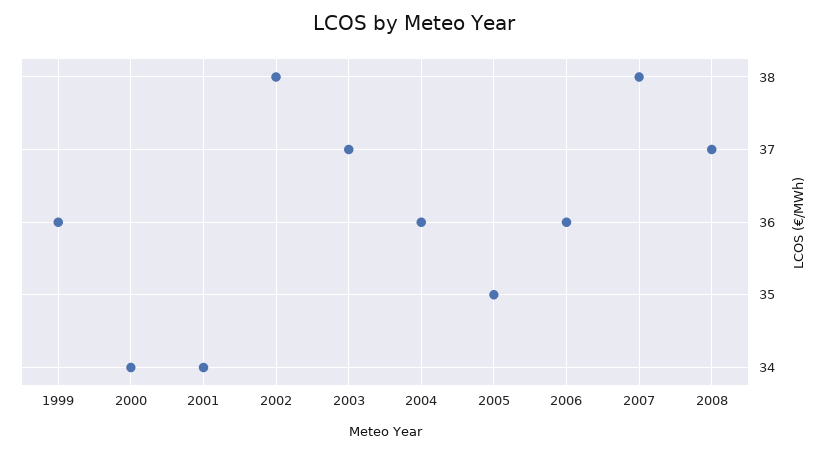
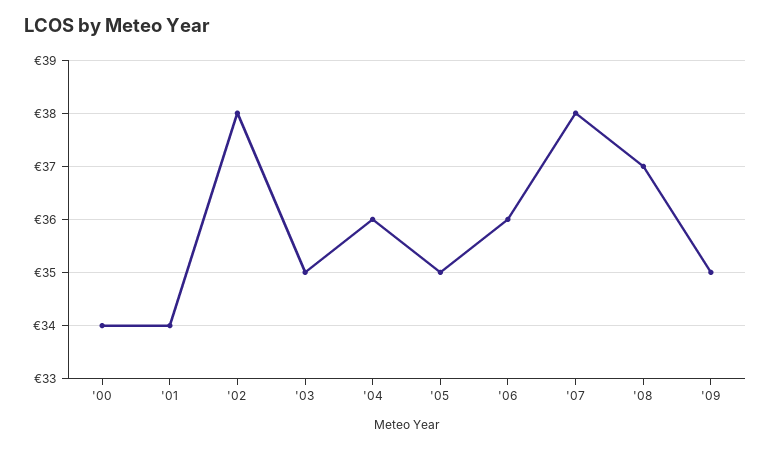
1999: 36 -> none
2003: 37 -> 35
'09: none -> 35

